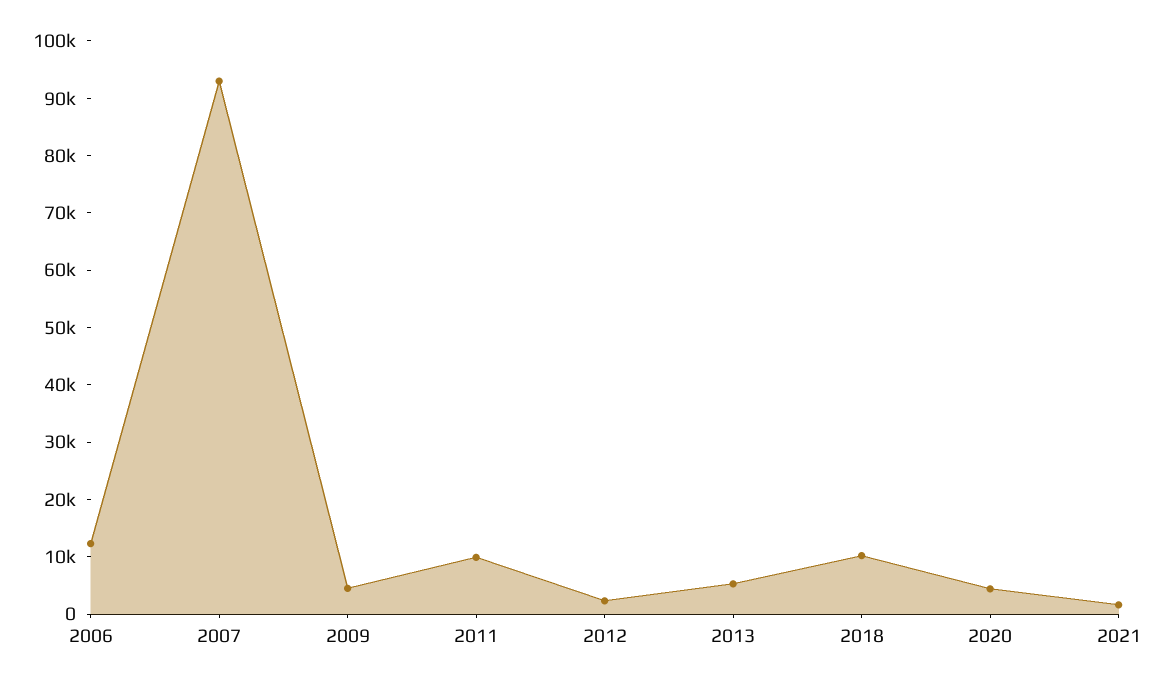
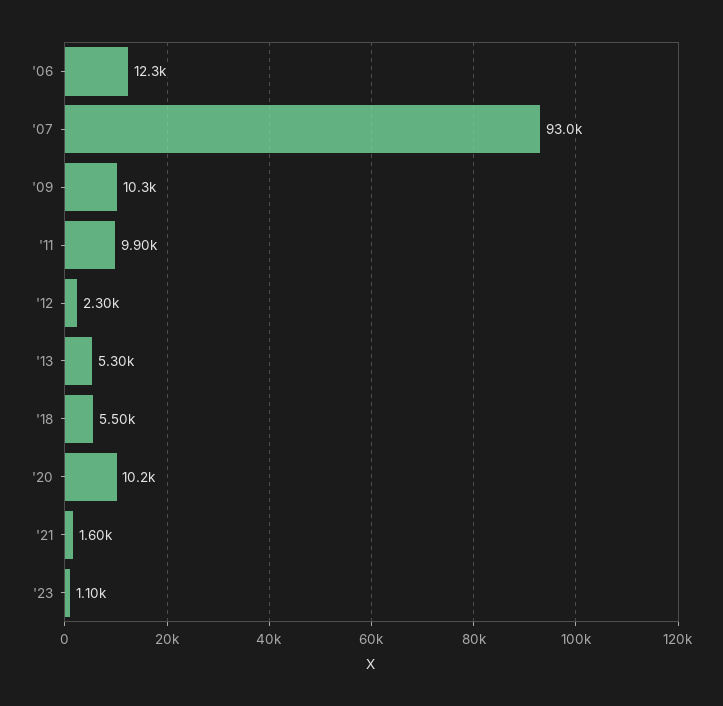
2009: 4000 -> 10300
2018: 10000 -> 5500
2020: 4000 -> 10200
'23: none -> 1100

